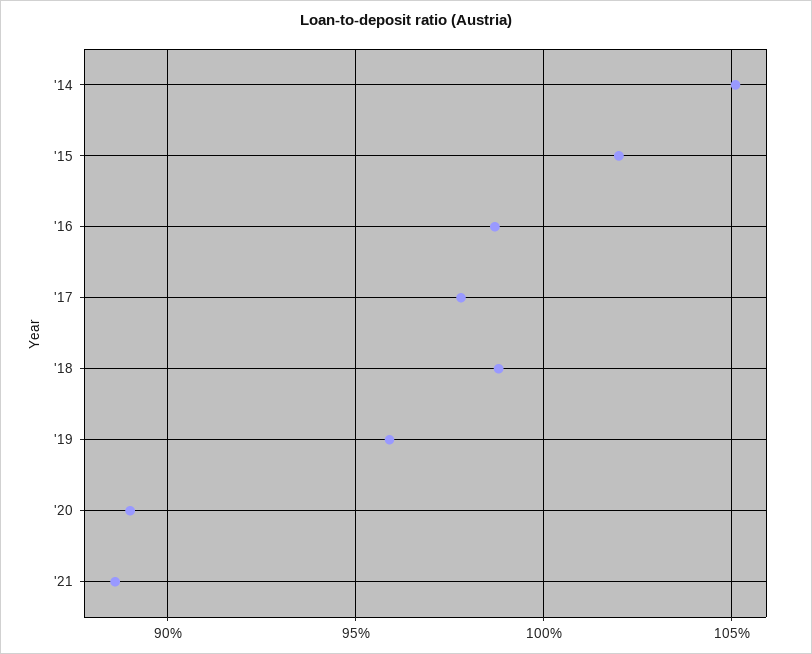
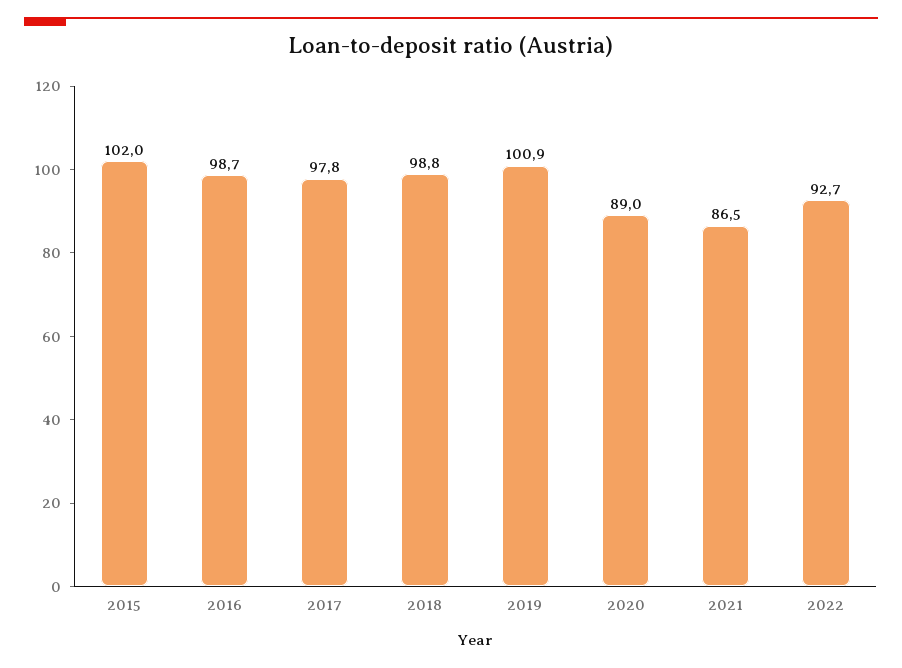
'14: 105 -> none
'19: 96 -> 100.9
'21: 88.5 -> 86.5
2022: none -> 92.7

